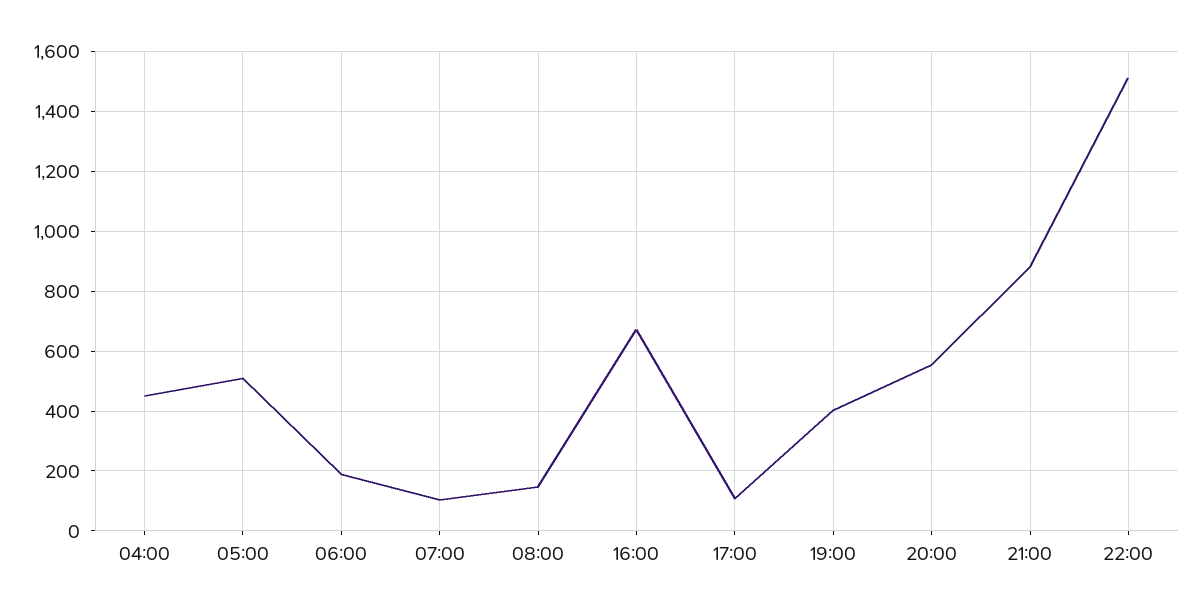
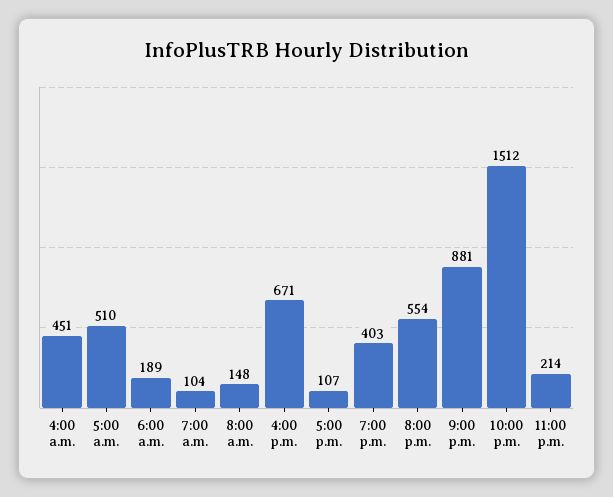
11:00 p.m.: none -> 214

